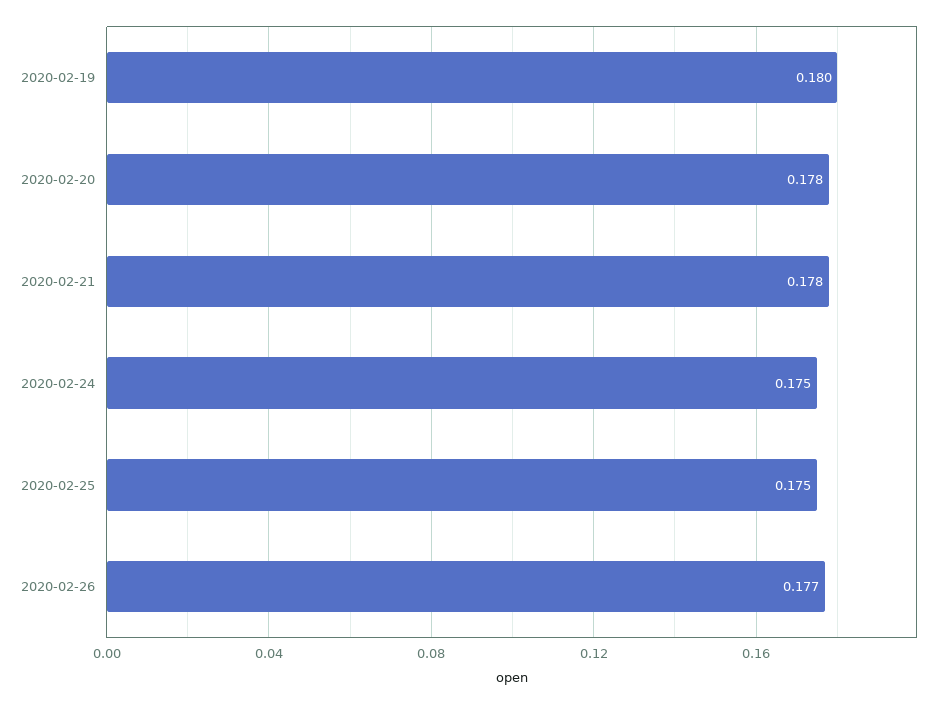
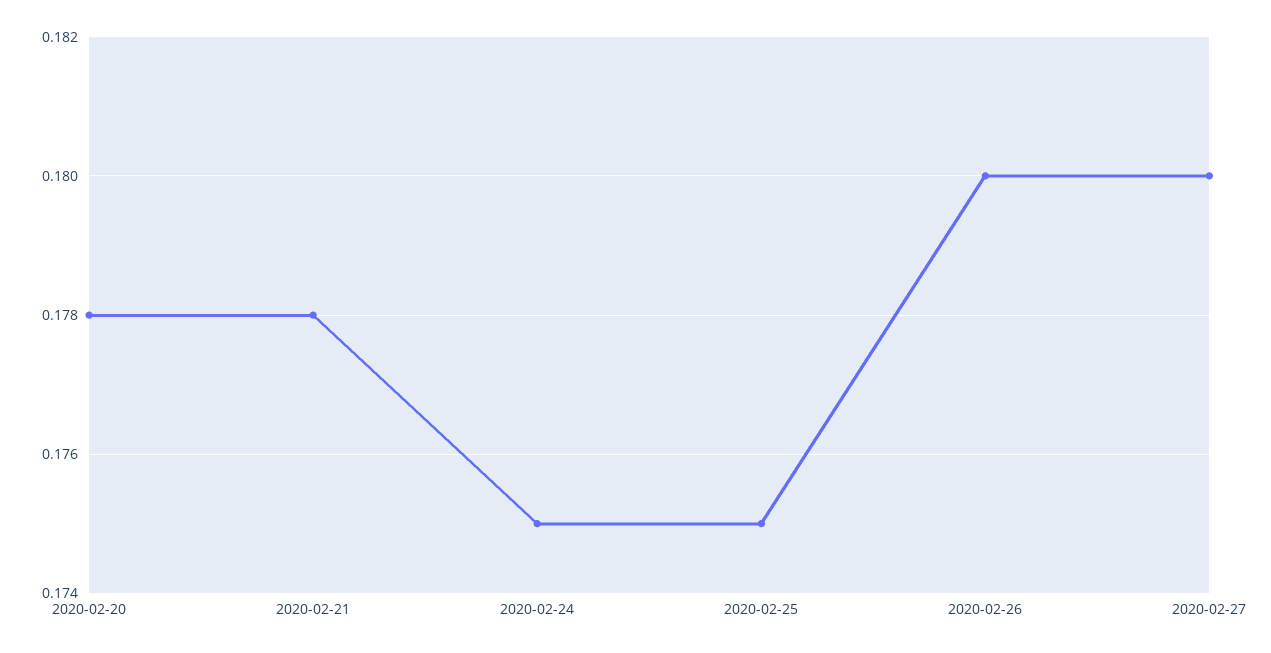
2020-02-19: 0.18 -> none
2020-02-26: 0.177 -> 0.18
2020-02-27: none -> 0.18

